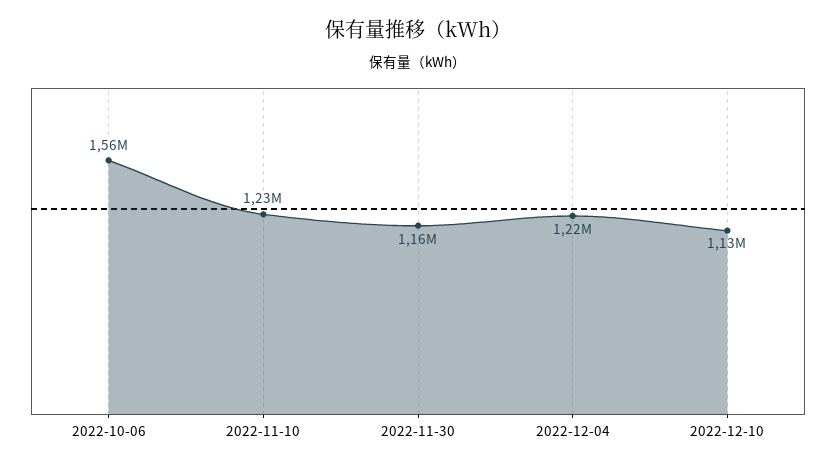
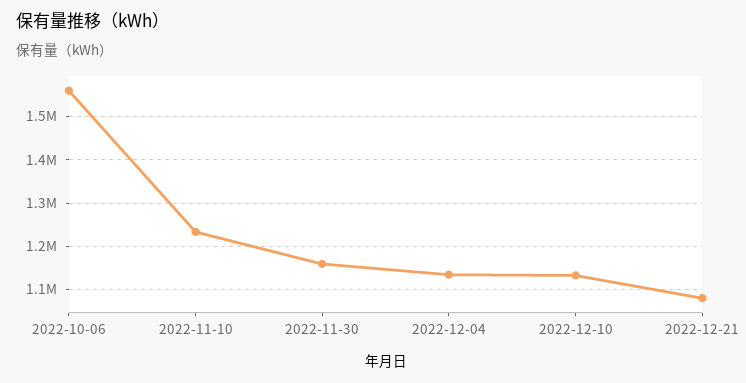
2022-12-04: 1220000 -> 1140000
2022-12-21: none -> 1080000

